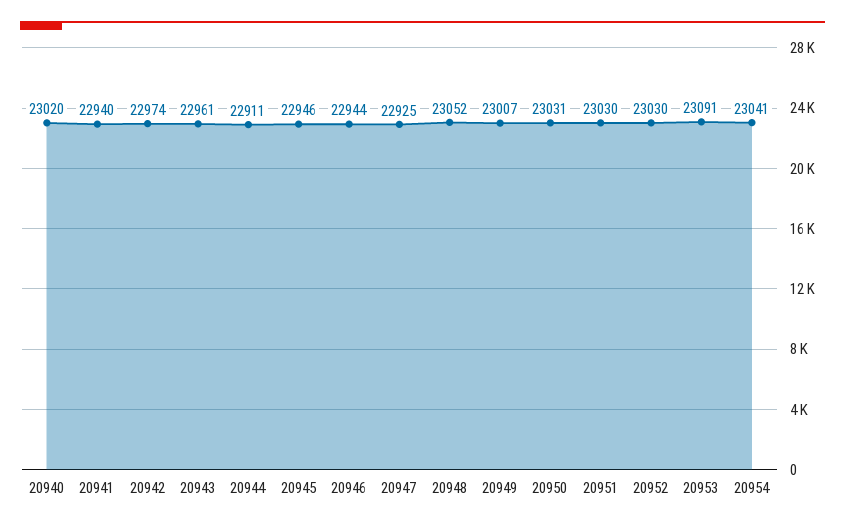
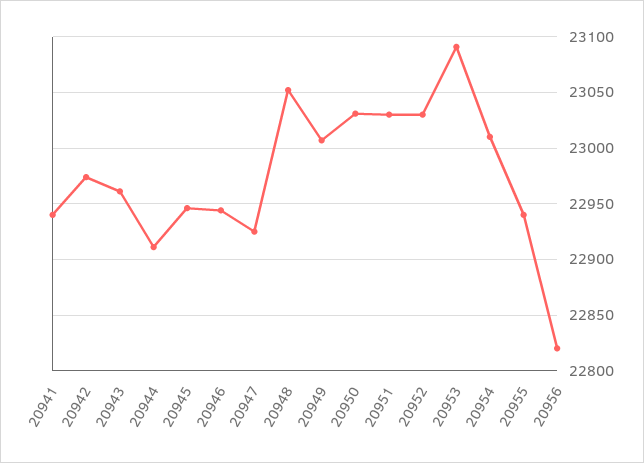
20940: 23020 -> none
20954: 23041 -> 23010
20955: none -> 22940
20956: none -> 22820

